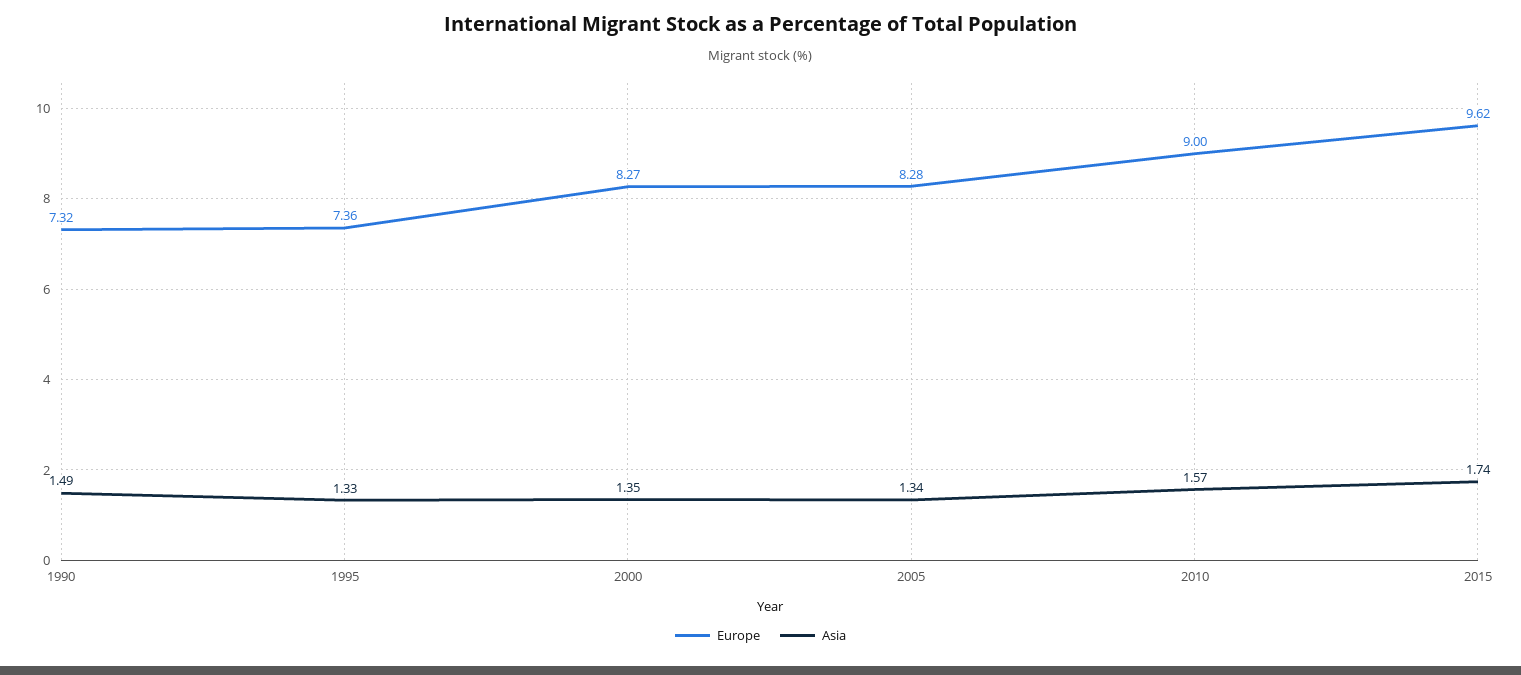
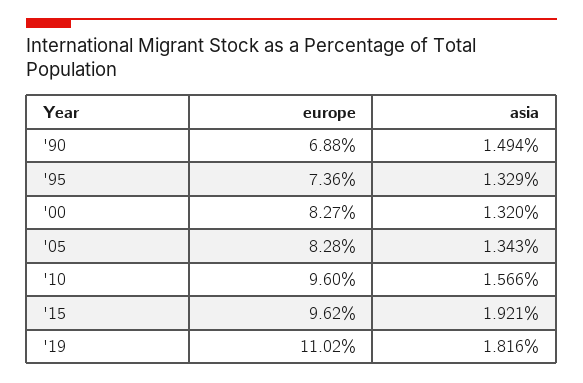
Europe, 1990: 7.32 -> 6.88
Asia, 2000: 1.35 -> 1.32
Europe, 2010: 9 -> 9.6
Asia, 2015: 1.74 -> 1.921
Europe, '19: none -> 11.02
Asia, '19: none -> 1.816

